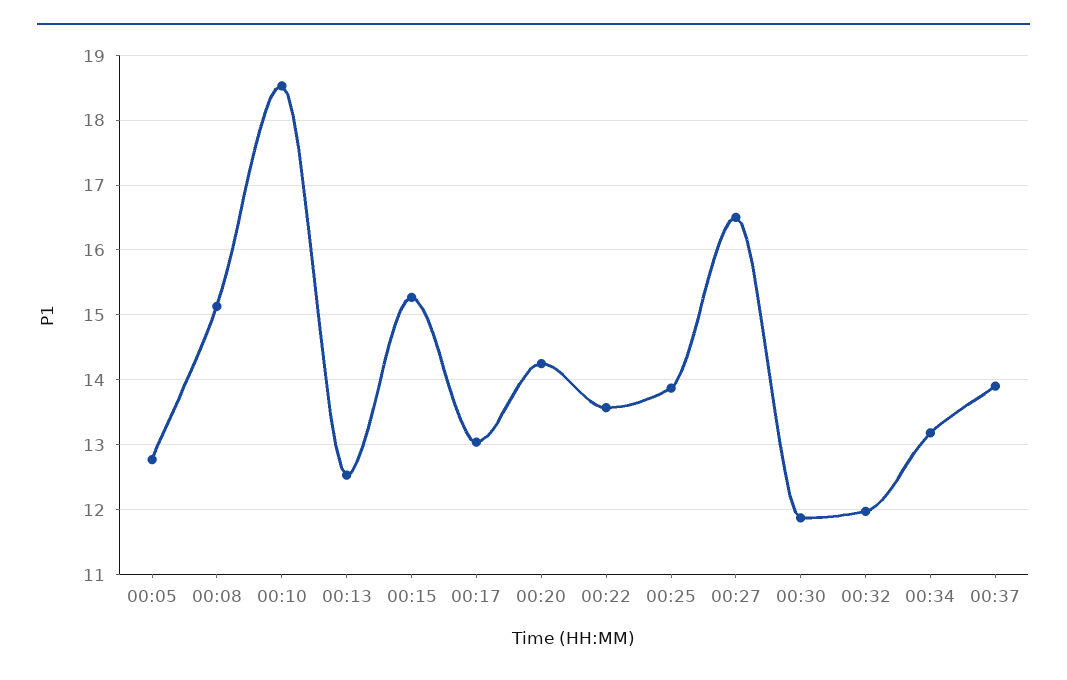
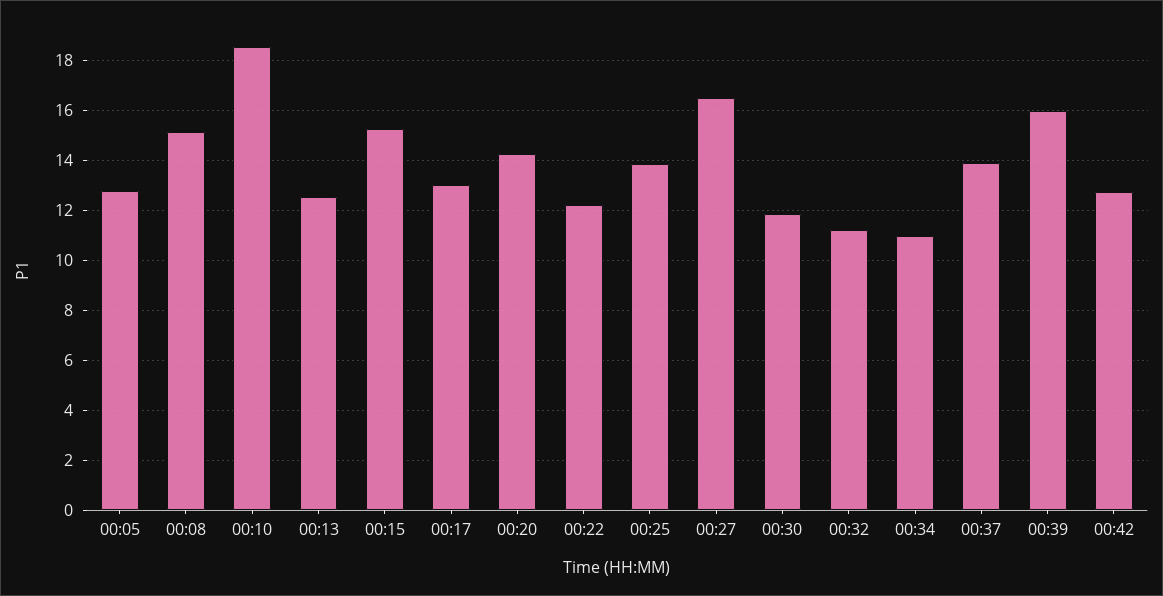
00:22: 13.6 -> 12.25
00:32: 12 -> 11.25
00:34: 13.2 -> 11
00:39: none -> 16
00:42: none -> 12.75

